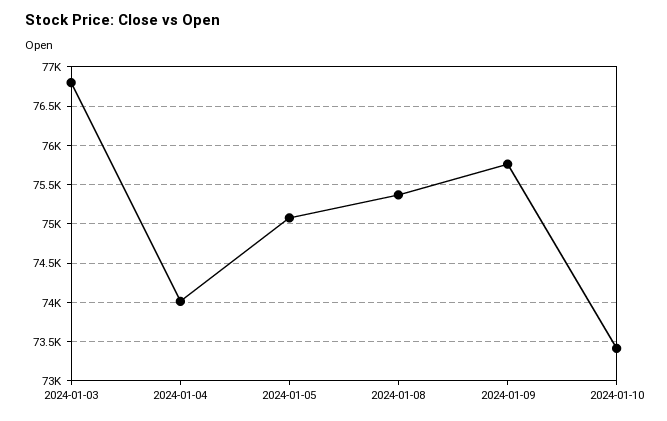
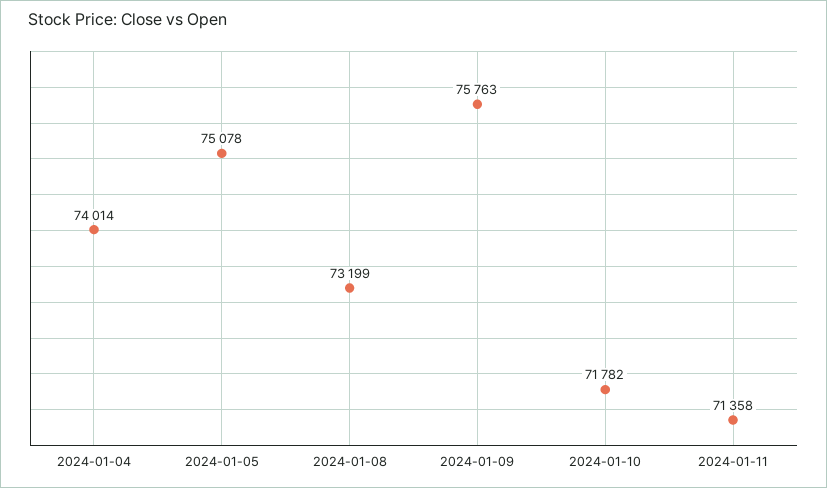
2024-01-03: 76800 -> none
2024-01-08: 75400 -> 73199
2024-01-10: 73400 -> 71782
2024-01-11: none -> 71358

